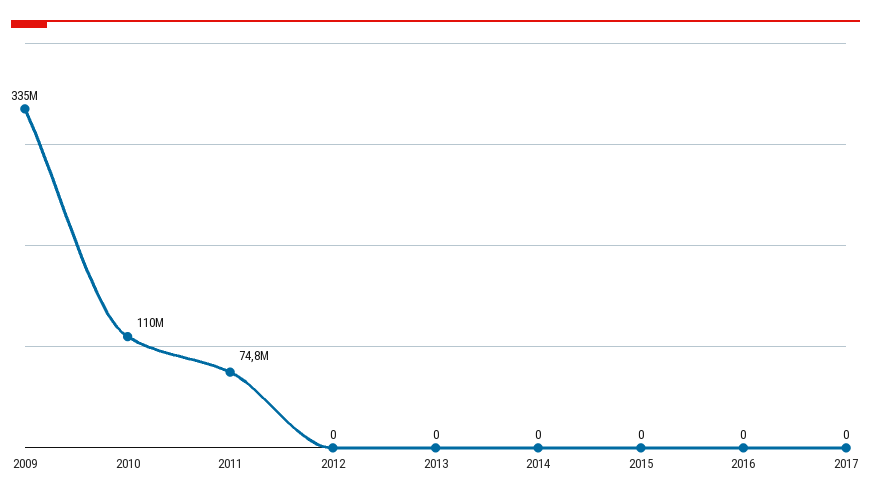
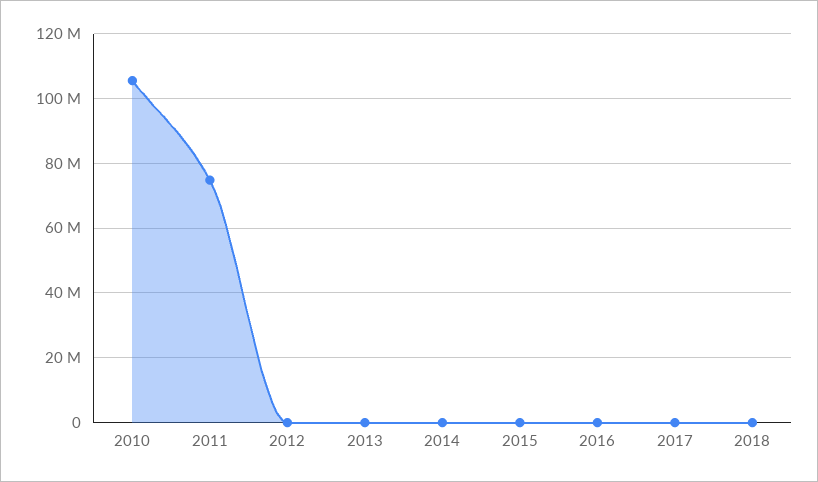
2009: 335000000 -> none
2010: 110000000 -> 106000000
2018: none -> 0

